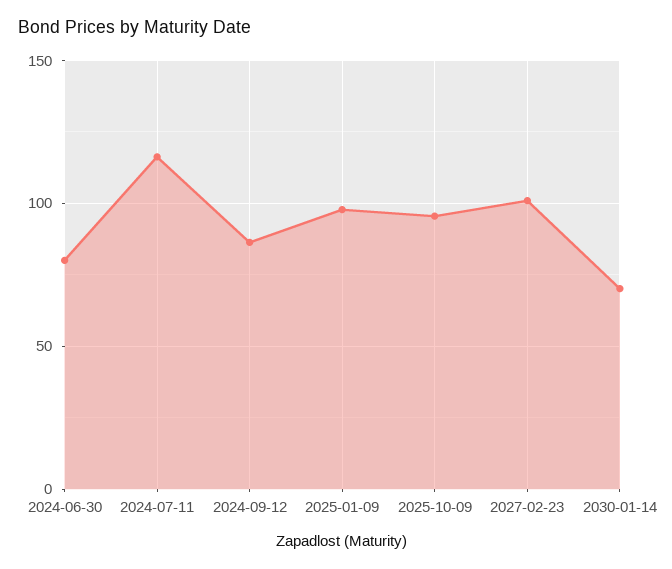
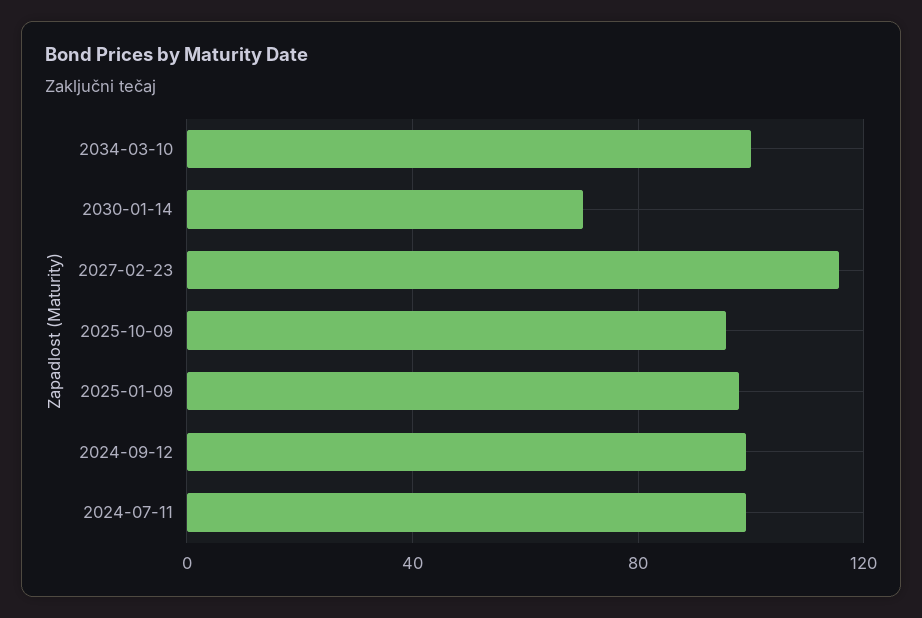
2024-06-30: 80 -> none
2024-07-11: 115 -> 100
2024-09-12: 85 -> 100
2027-02-23: 100 -> 115
2034-03-10: none -> 100

